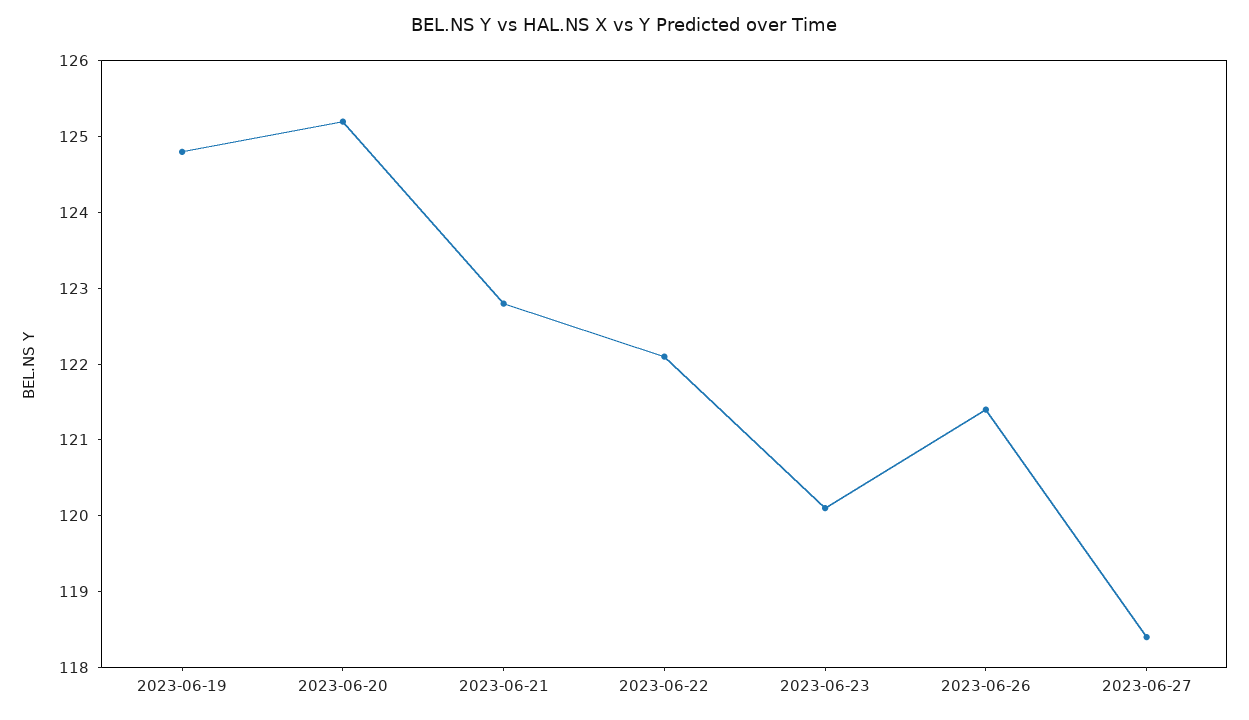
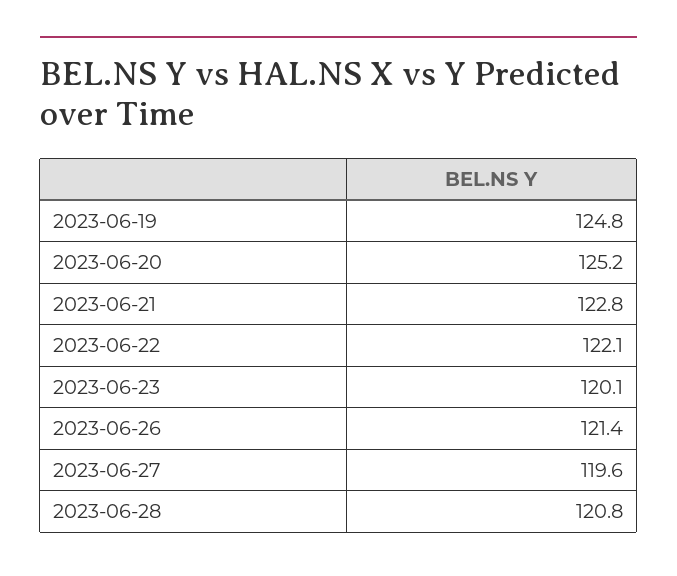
2023-06-27: 118.5 -> 119.6
2023-06-28: none -> 120.8

